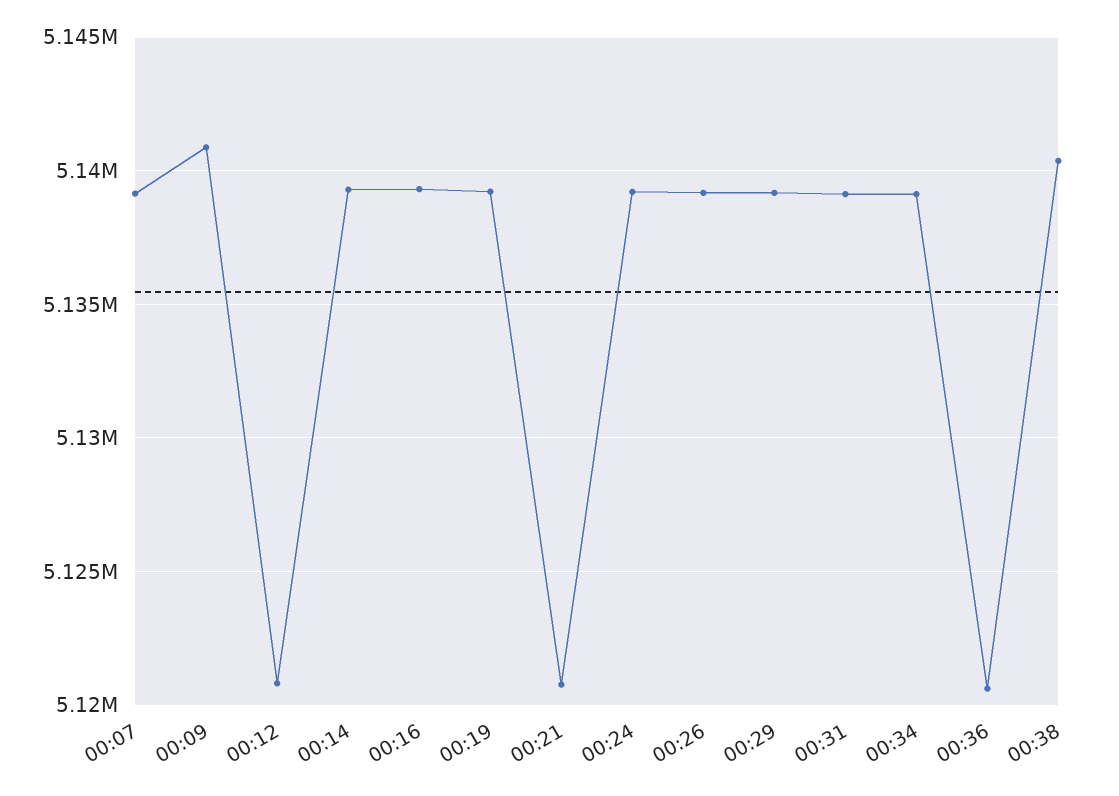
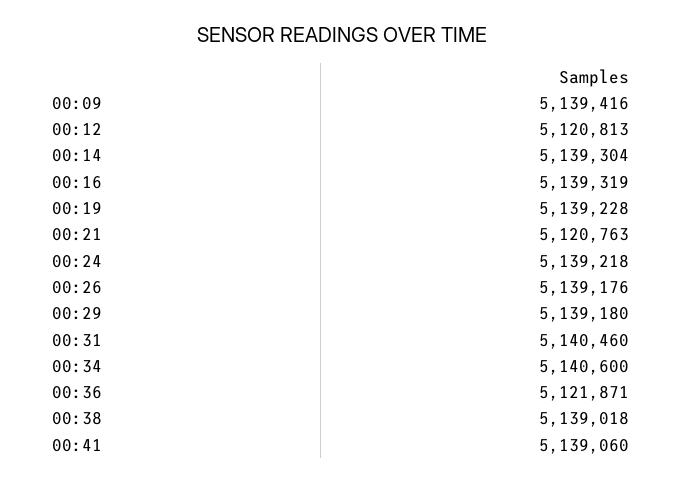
00:07: 5139000 -> none
00:09: 5141000 -> 5139416
00:31: 5139000 -> 5140460
00:34: 5139000 -> 5140600
00:36: 5120500 -> 5121871
00:38: 5140500 -> 5139018
00:41: none -> 5139060

